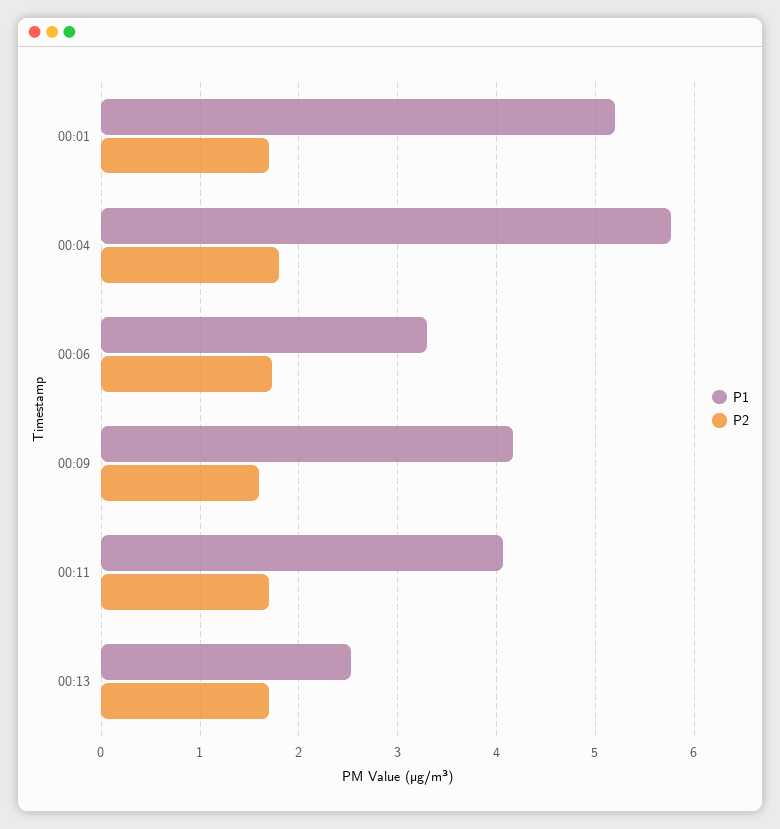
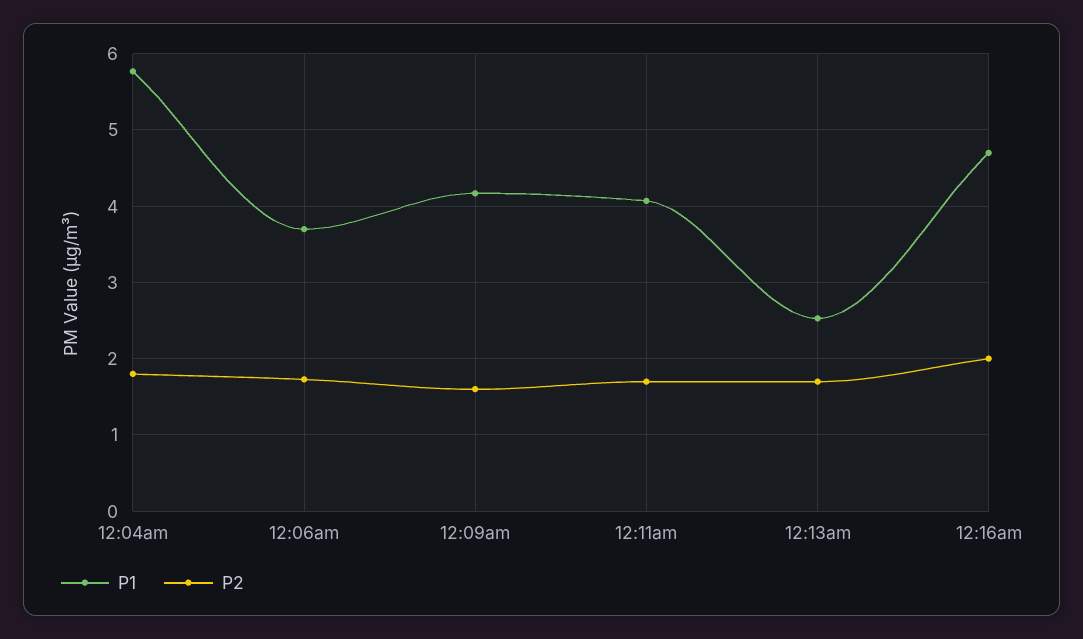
P1, 00:01: 5.2 -> none
P2, 00:01: 1.7 -> none
P1, 00:06: 3.3 -> 3.7
P1, 12:16am: none -> 4.7
P2, 12:16am: none -> 2

